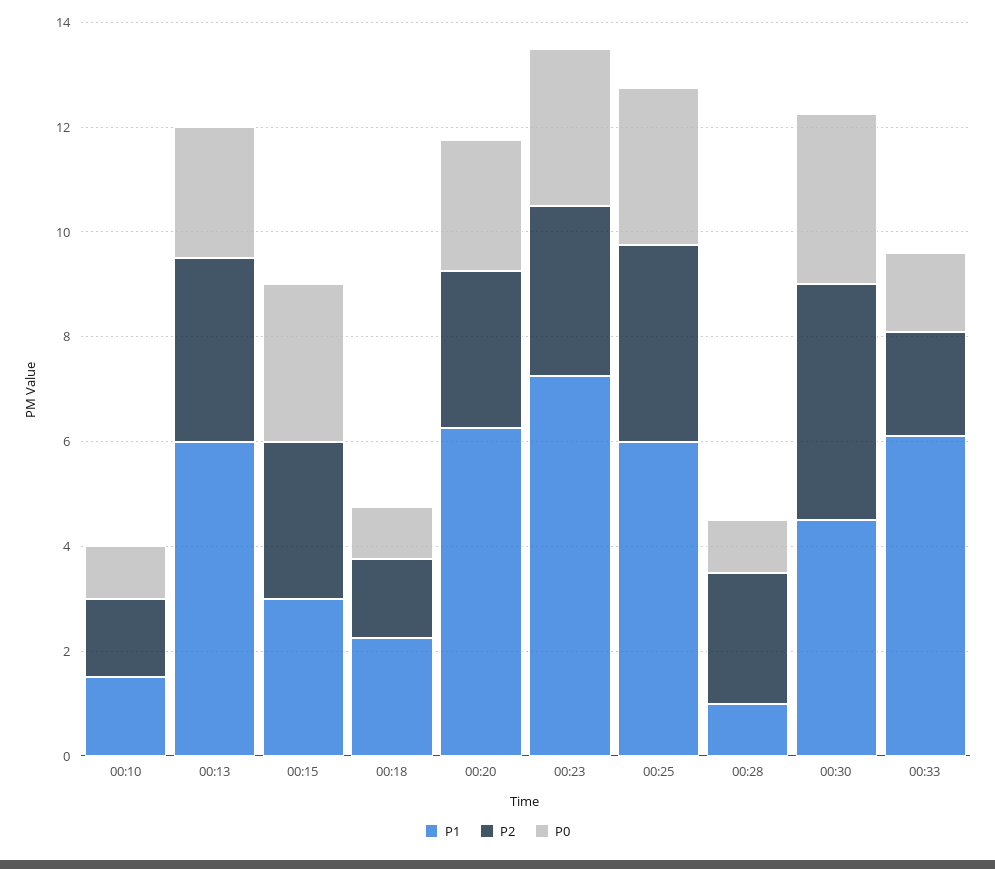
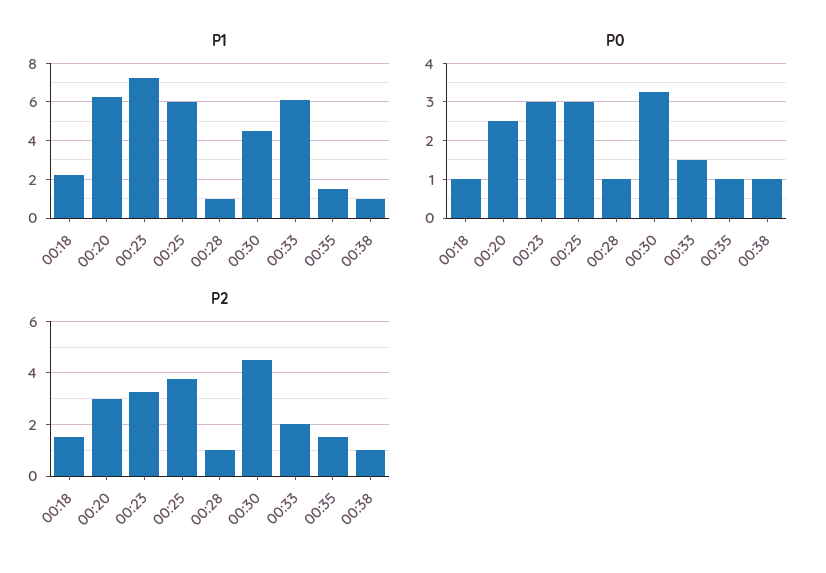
P1, 00:10: 1.5 -> none
P2, 00:10: 1.5 -> none
P0, 00:10: 1 -> none
P1, 00:13: 6 -> none
P2, 00:13: 3.5 -> none
P0, 00:13: 2.5 -> none
P1, 00:15: 3 -> none
P2, 00:15: 3 -> none
P0, 00:15: 3 -> none
P2, 00:28: 2.5 -> 1
P1, 00:35: none -> 1.5
P1, 00:38: none -> 1
P0, 00:35: none -> 1
P0, 00:38: none -> 1
P2, 00:35: none -> 1.5
P2, 00:38: none -> 1

